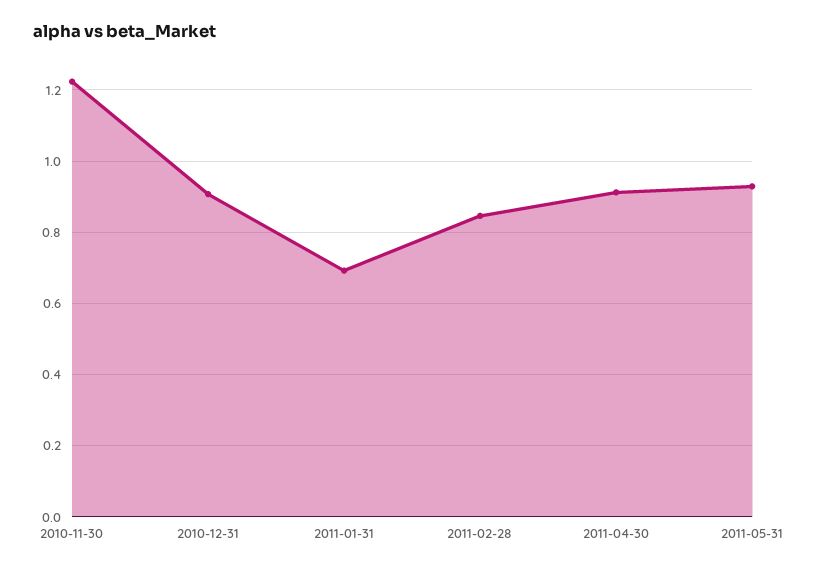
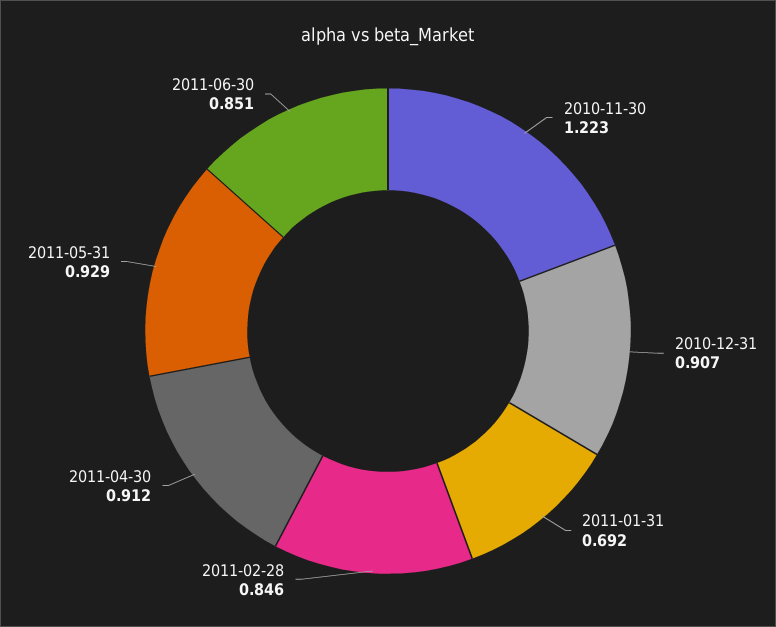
2011-06-30: none -> 0.851

